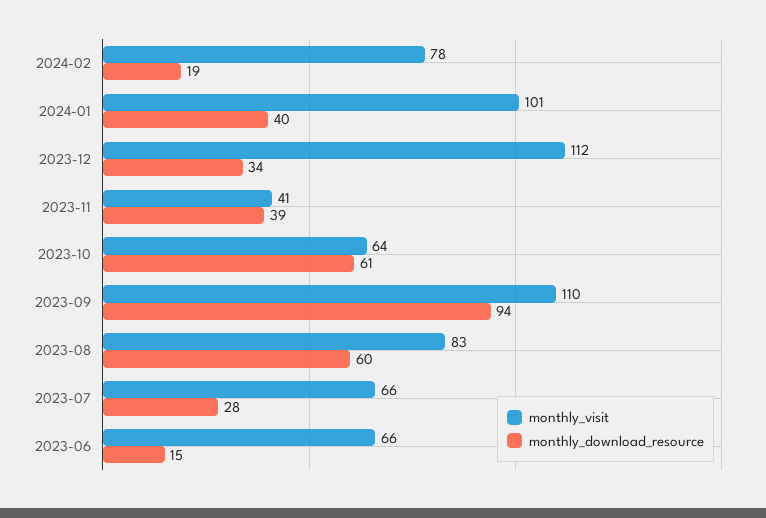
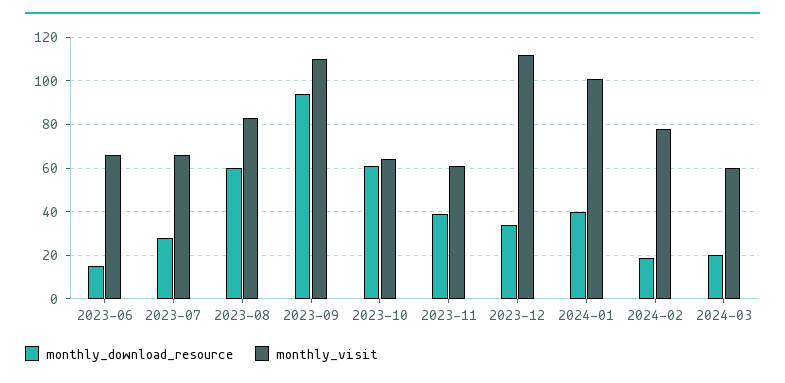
monthly_visit, 2023-11: 41 -> 60
monthly_download_resource, 2024-03: none -> 20
monthly_visit, 2024-03: none -> 60

